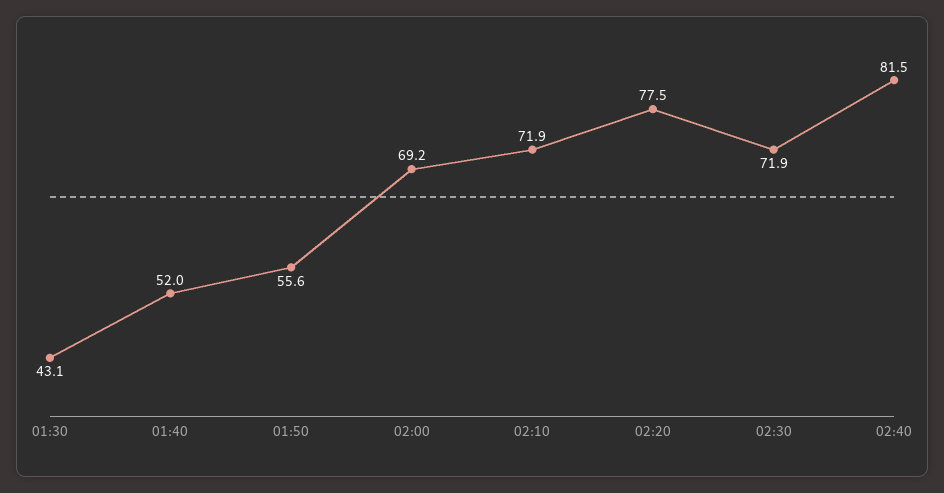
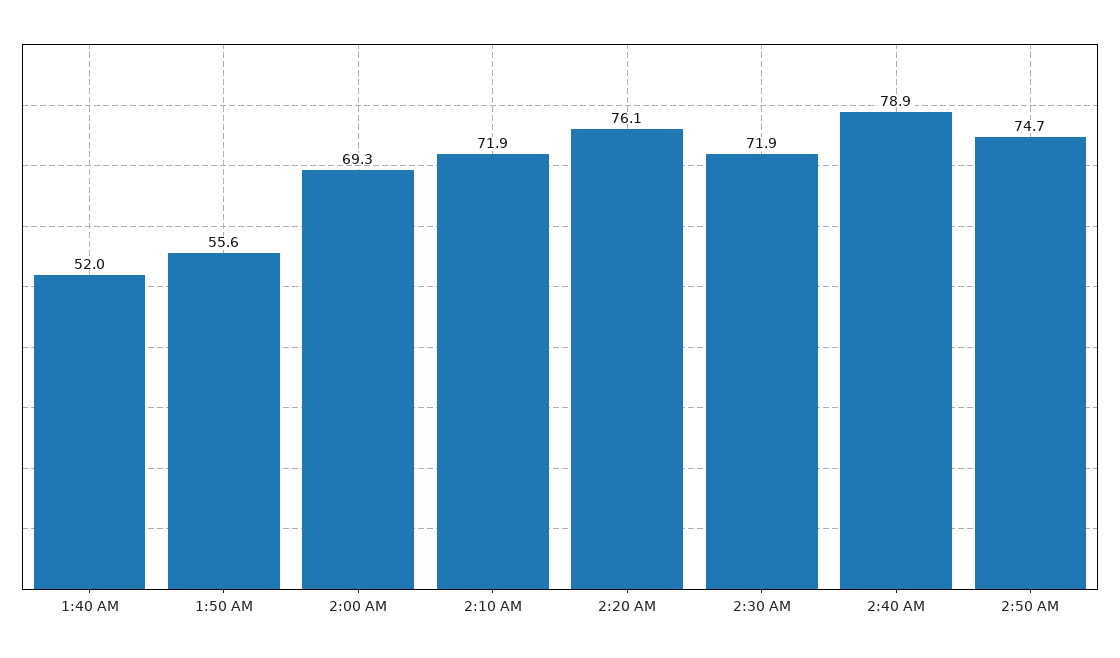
01:30: 43.1 -> none
02:00: 69.2 -> 69.3
02:20: 77.5 -> 76.1
02:40: 81.5 -> 78.9
2:50 AM: none -> 74.7

